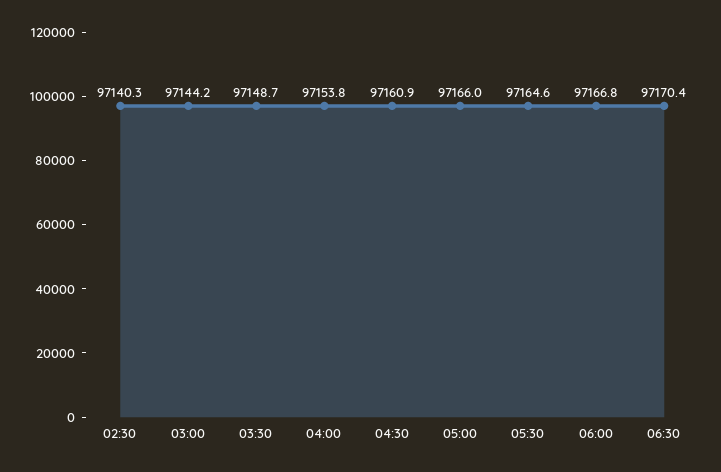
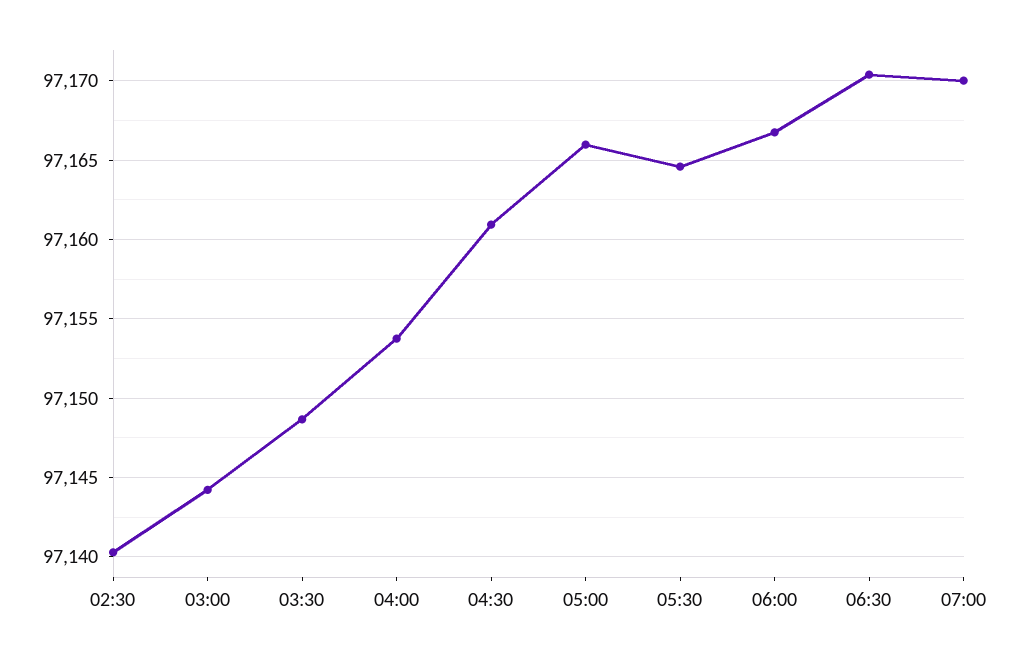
07:00: none -> 97170

